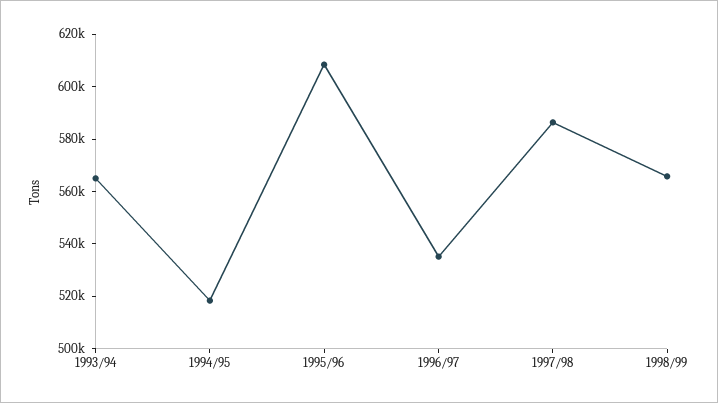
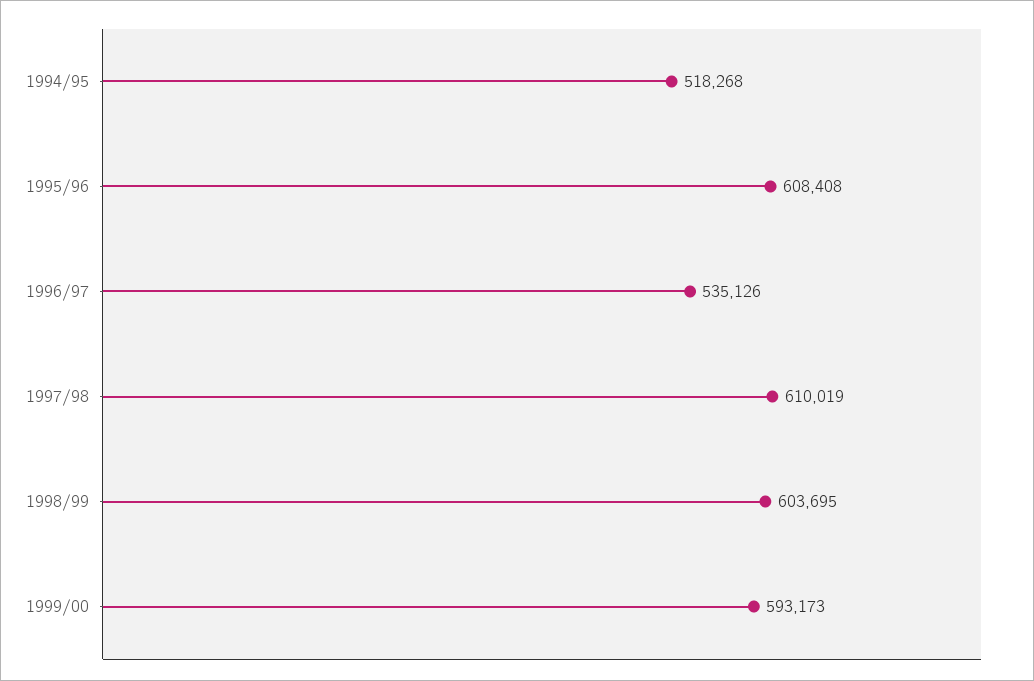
1993/94: 565000 -> none
1997/98: 585000 -> 610019
1998/99: 565000 -> 603695
1999/00: none -> 593173

